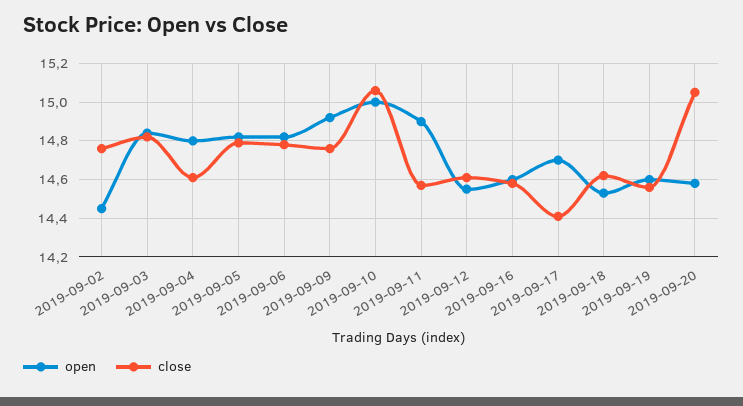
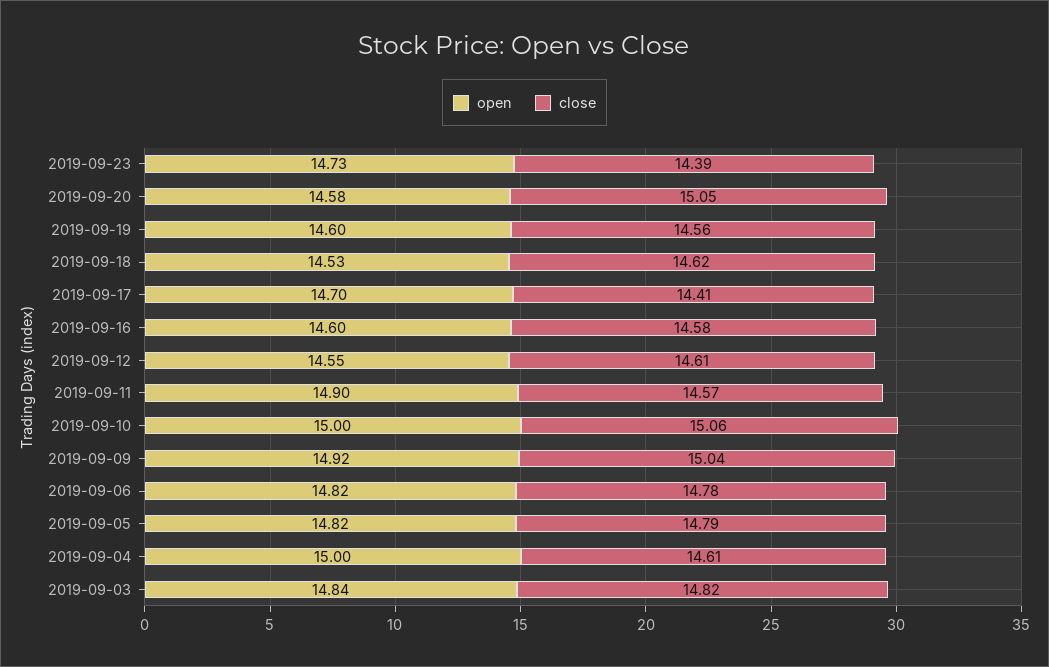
open, 2019-09-02: 14.45 -> none
close, 2019-09-02: 14.75 -> none
open, 2019-09-04: 14.8 -> 15
close, 2019-09-09: 14.75 -> 15.04
open, 2019-09-23: none -> 14.73
close, 2019-09-23: none -> 14.39

